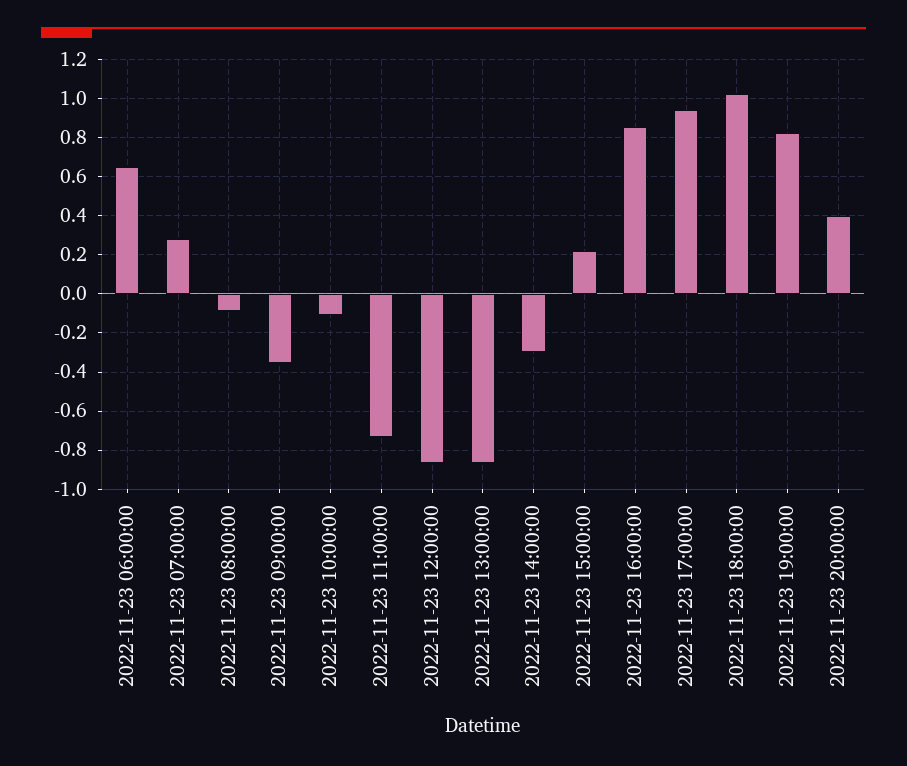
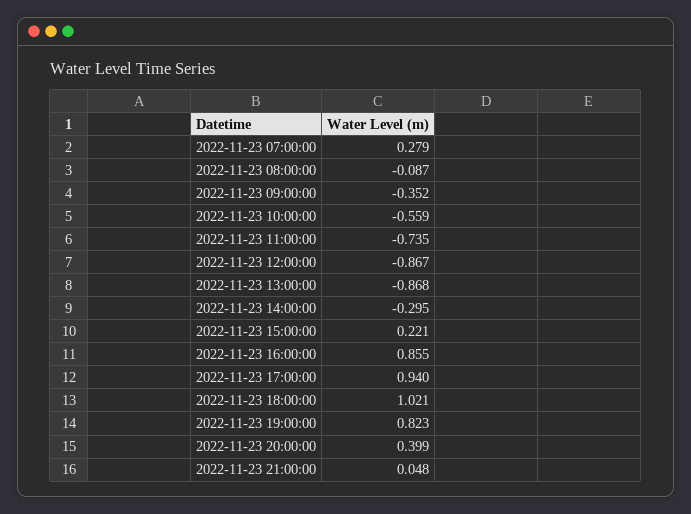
2022-11-23 06:00:00: 0.65 -> none
2022-11-23 10:00:00: -0.1 -> -0.559
2022-11-23 21:00:00: none -> 0.048

